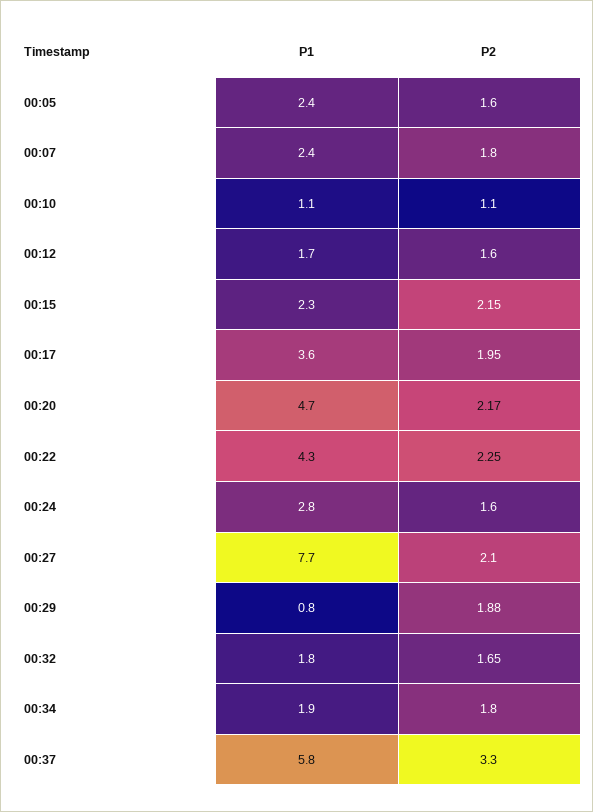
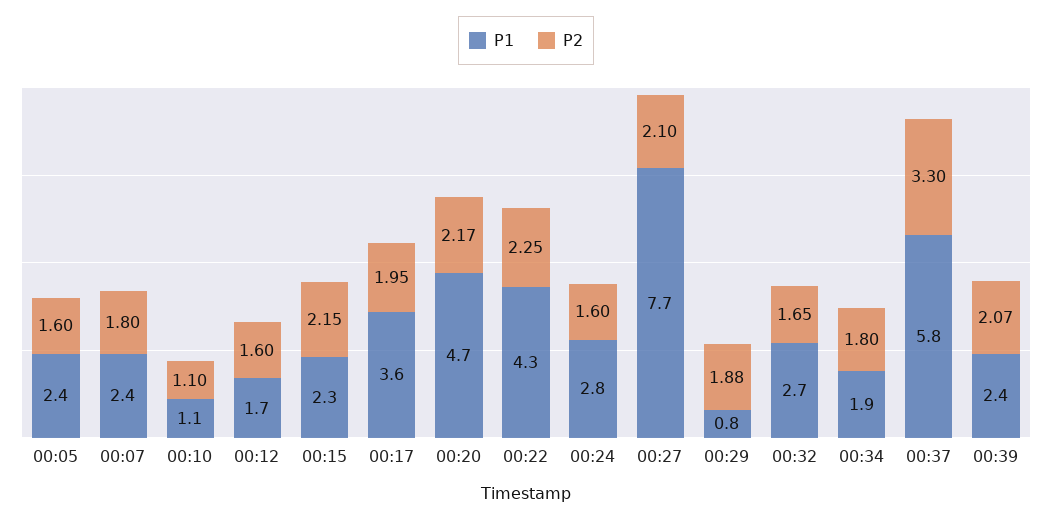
P1, 00:32: 1.8 -> 2.7
P1, 00:39: none -> 2.4
P2, 00:39: none -> 2.07

